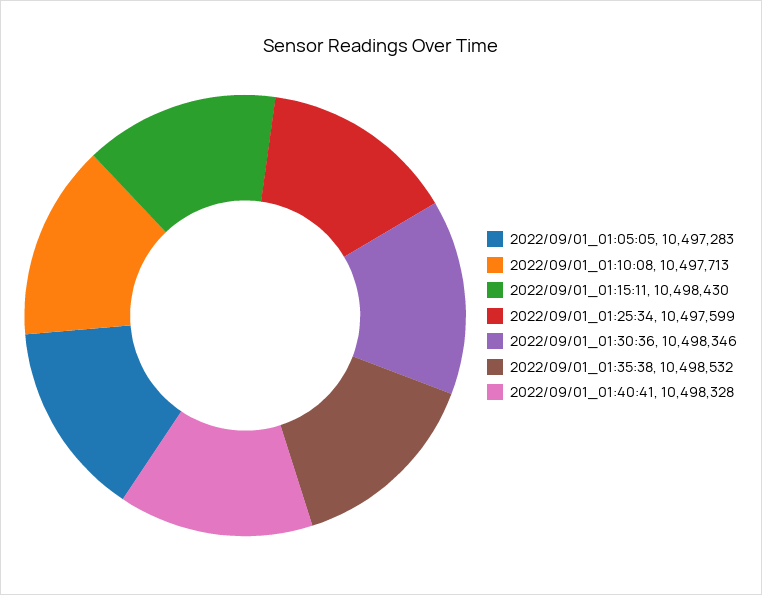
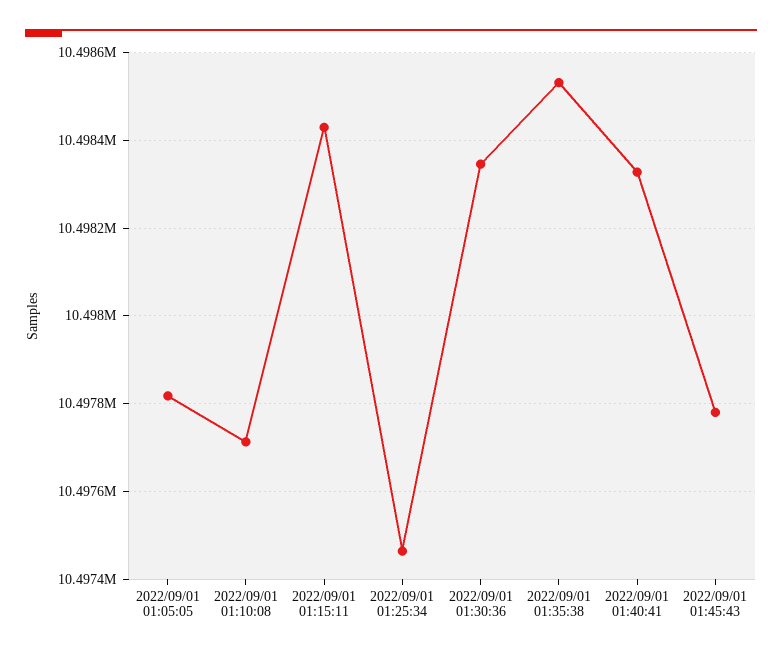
2022/09/01_01:05:05: 10497283 -> 10497820
2022/09/01_01:25:34: 10497599 -> 10497460
2022/09/01 01:45:43: none -> 10497780

